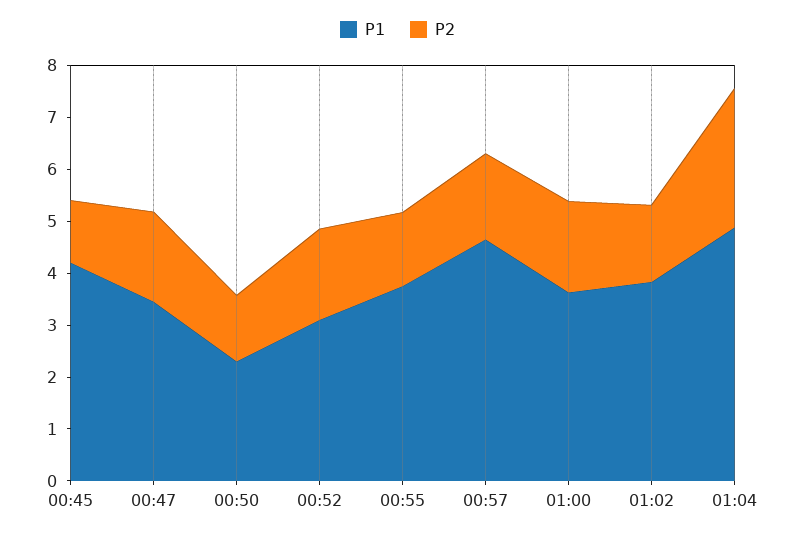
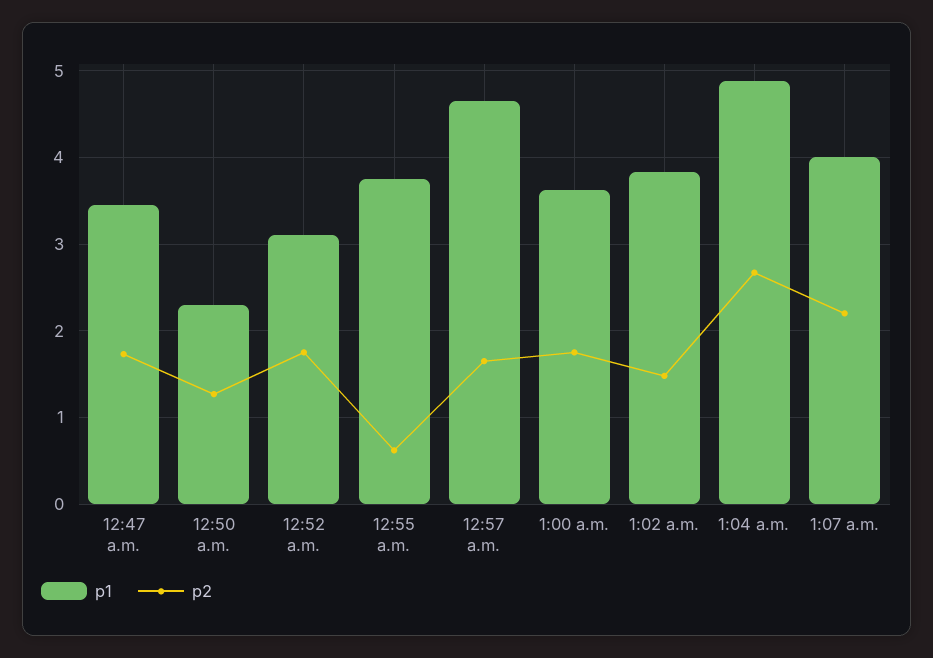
P1, 00:45: 4.2 -> none
P2, 00:45: 1.2 -> none
P2, 00:55: 1.4 -> 0.6
P1, 1:07 a.m.: none -> 4
P2, 1:07 a.m.: none -> 2.2

